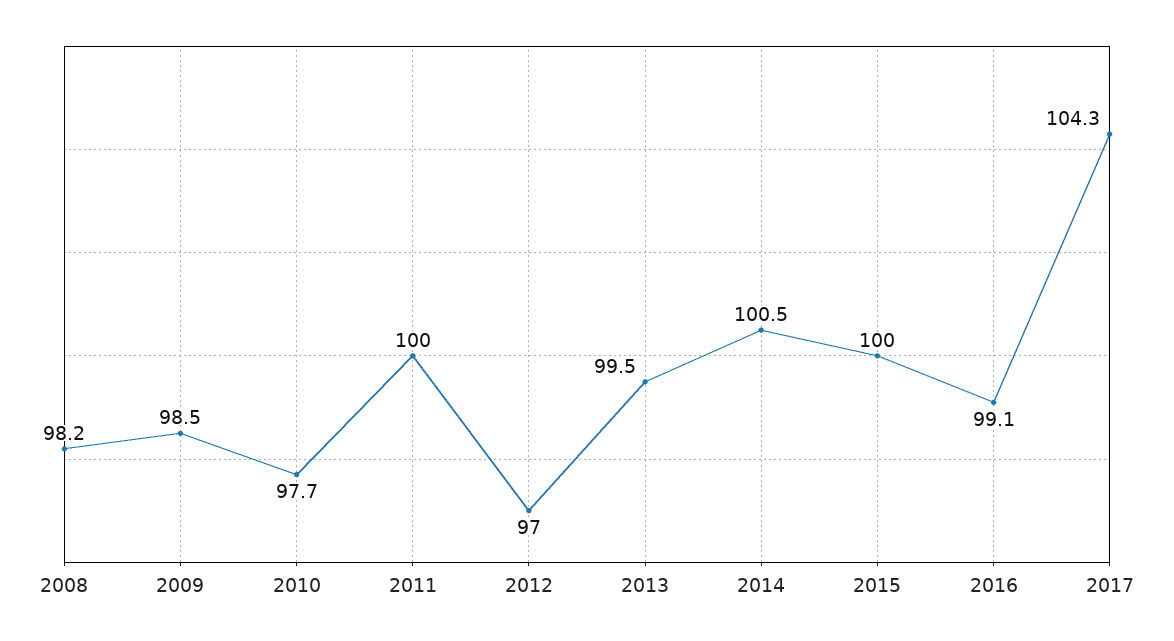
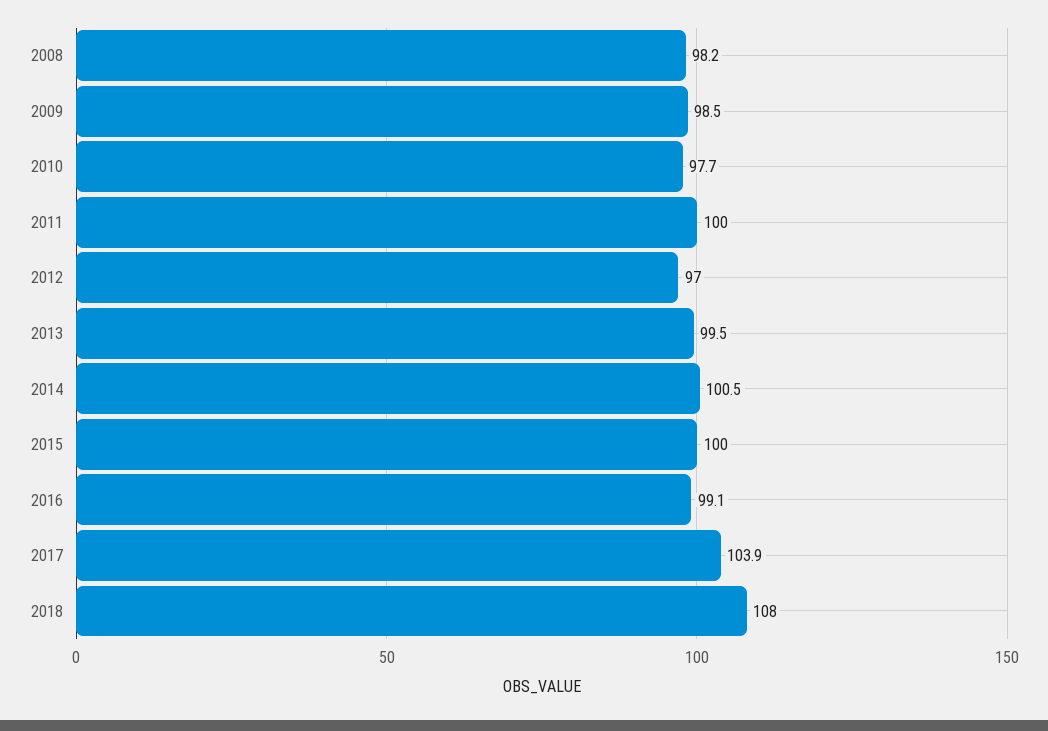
2017: 104.3 -> 103.9
2018: none -> 108

